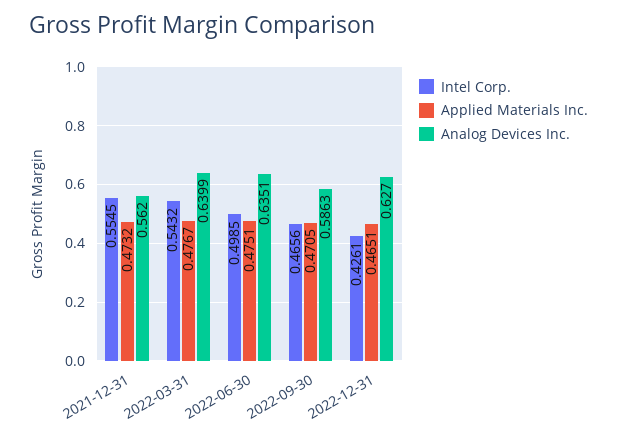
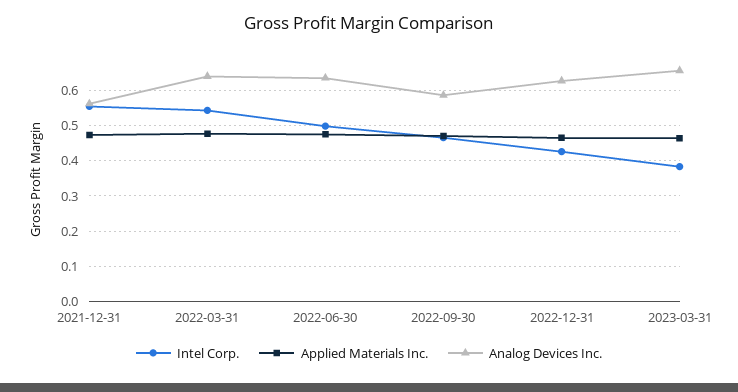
Intel Corp., 2023-03-31: none -> 0.38
Applied Materials Inc., 2023-03-31: none -> 0.46
Analog Devices Inc., 2023-03-31: none -> 0.66

